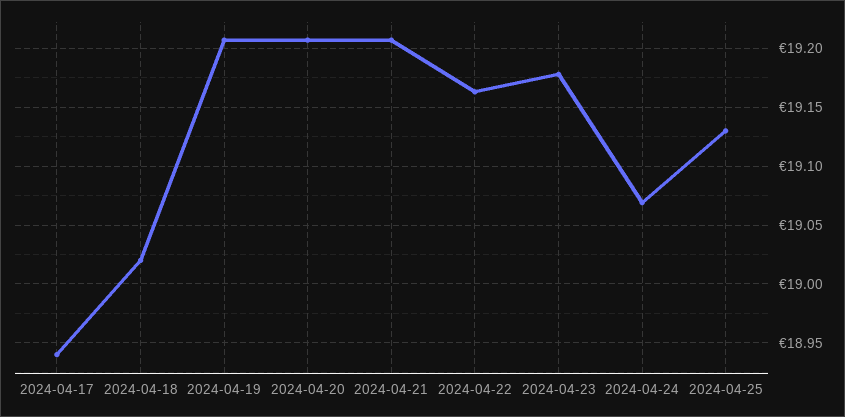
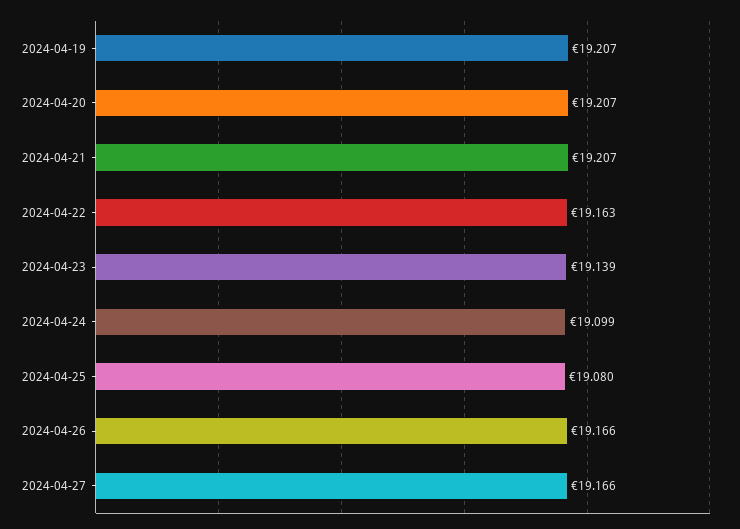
2024-04-17: 18.94 -> none
2024-04-18: 19.02 -> none
2024-04-23: 19.18 -> 19.139
2024-04-24: 19.07 -> 19.099
2024-04-25: 19.13 -> 19.08
2024-04-26: none -> 19.166
2024-04-27: none -> 19.166

